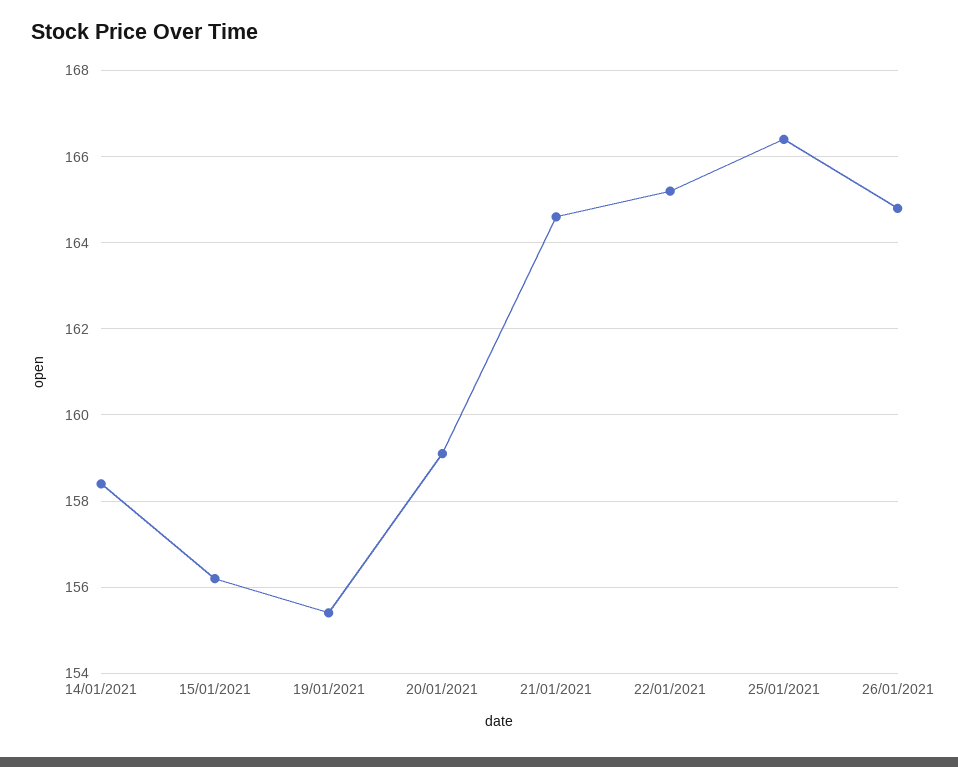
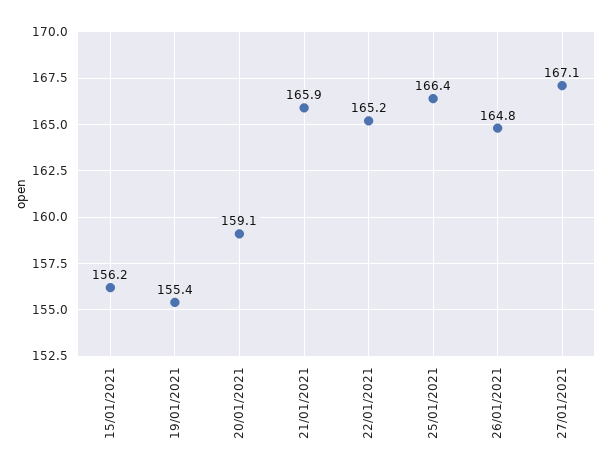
14/01/2021: 158.5 -> none
21/01/2021: 164.5 -> 165.9
27/01/2021: none -> 167.1

